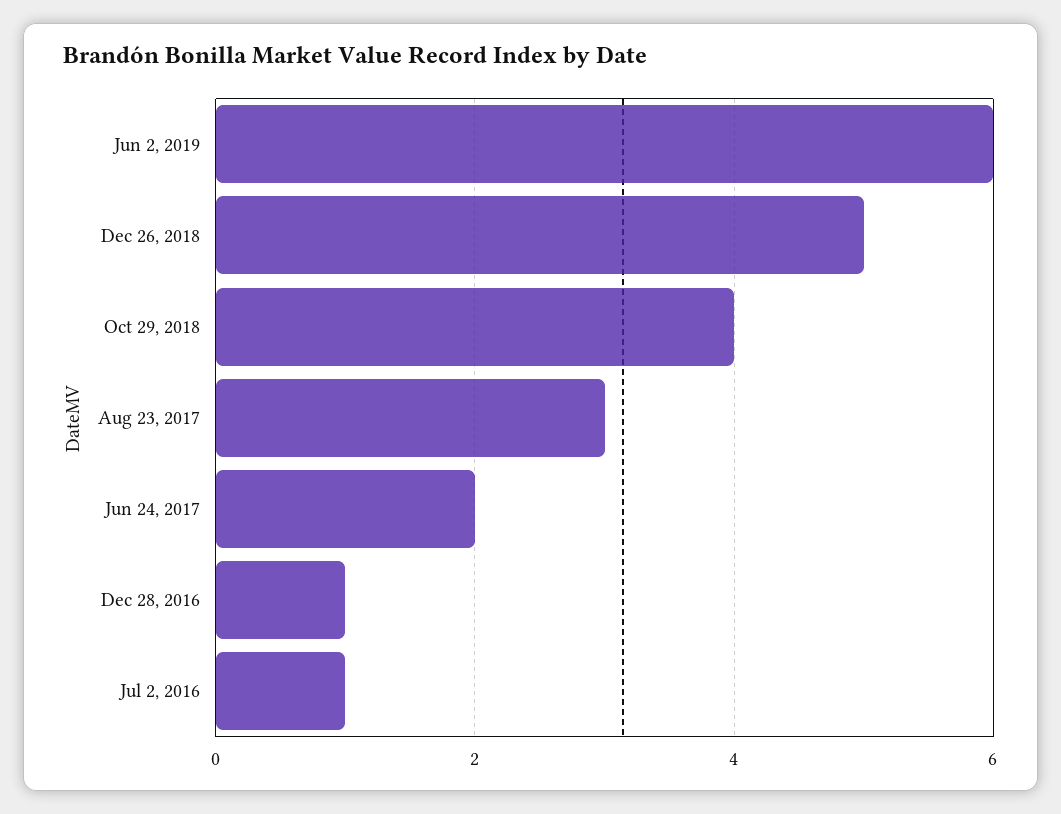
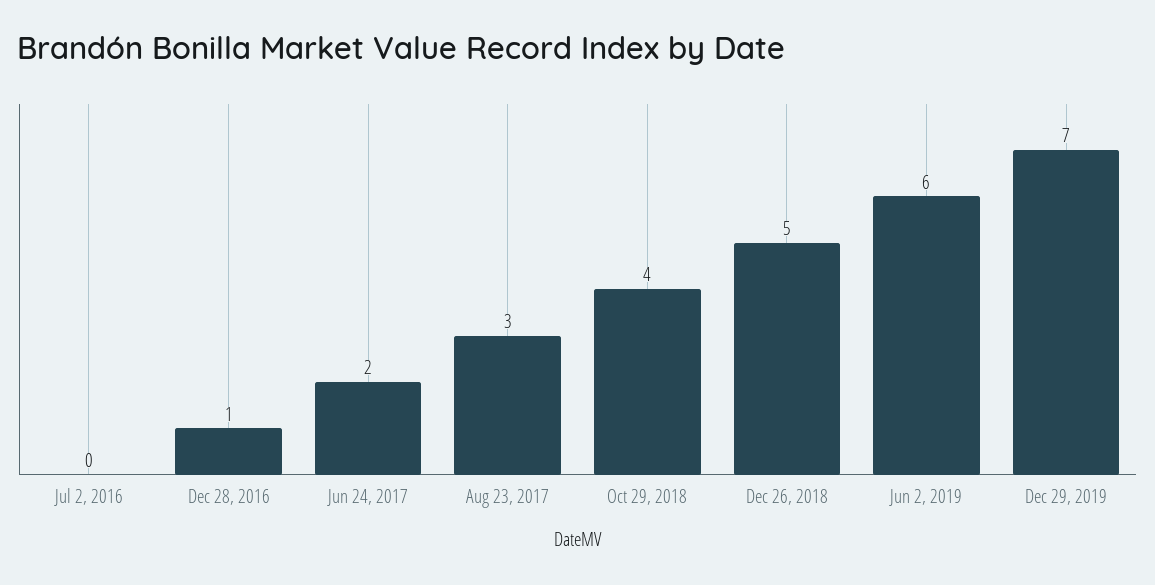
Jul 2, 2016: 1 -> 0
Dec 29, 2019: none -> 7

